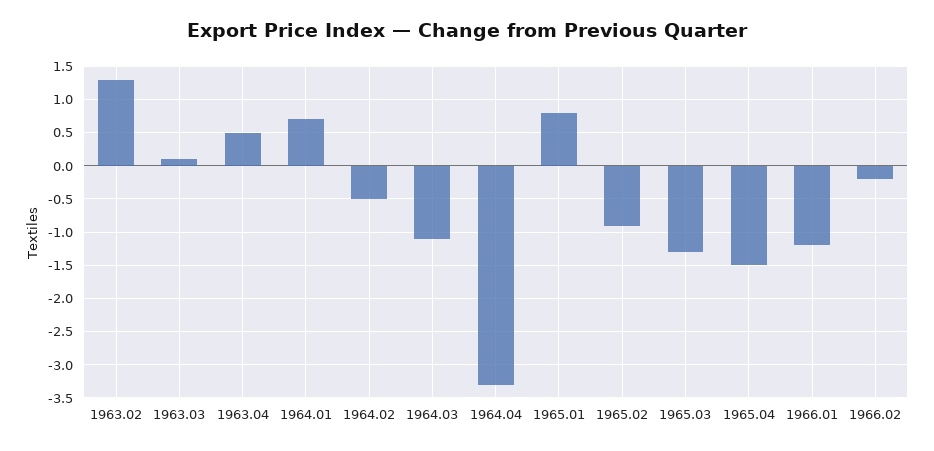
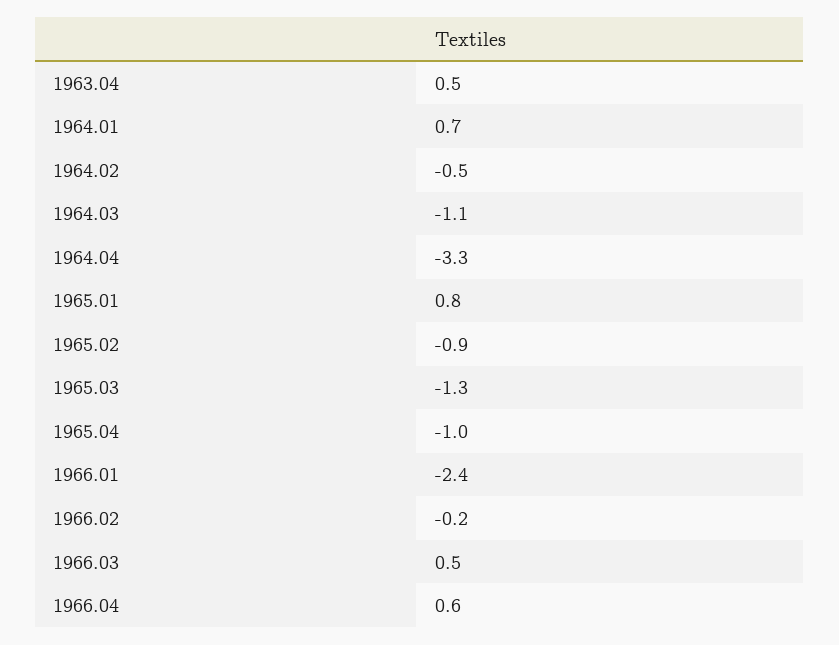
1963.02: 1.3 -> none
1963.03: 0.1 -> none
1965.04: -1.5 -> -1
1966.01: -1.2 -> -2.4
1966.03: none -> 0.5
1966.04: none -> 0.6

